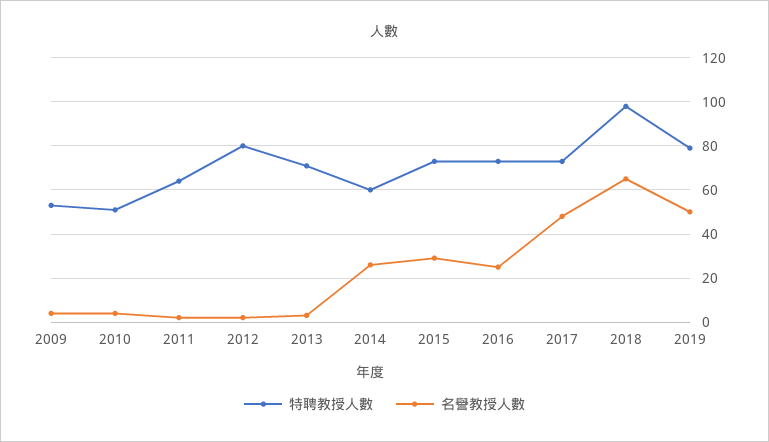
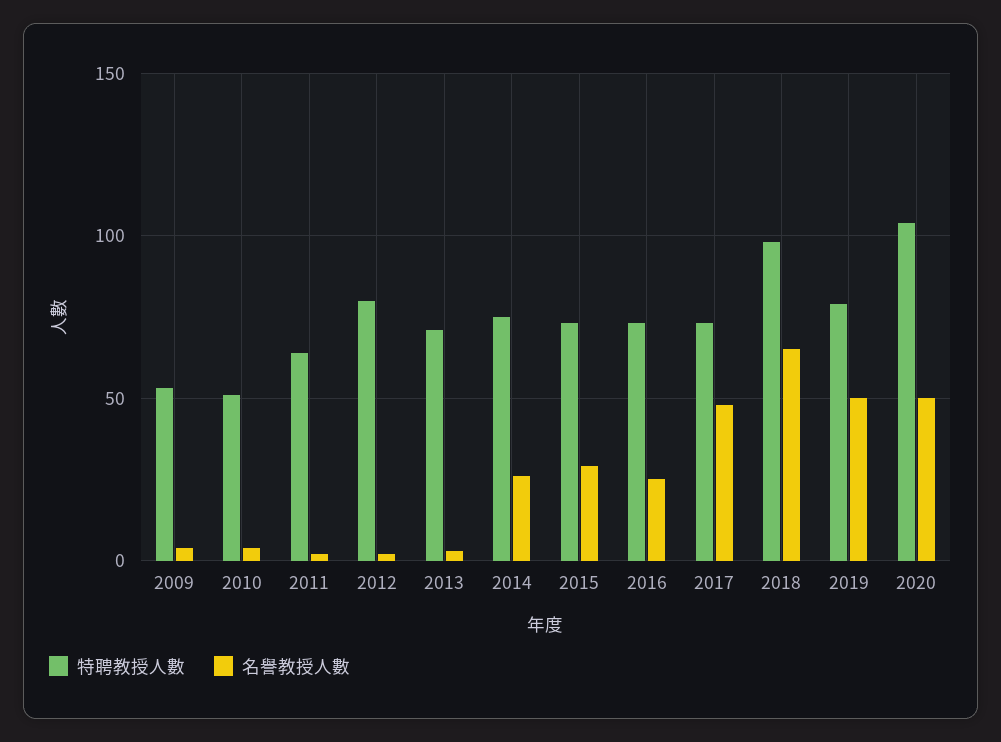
特聘教授人數, 2014: 60 -> 75
特聘教授人數, 2020: none -> 105
名譽教授人數, 2020: none -> 50

